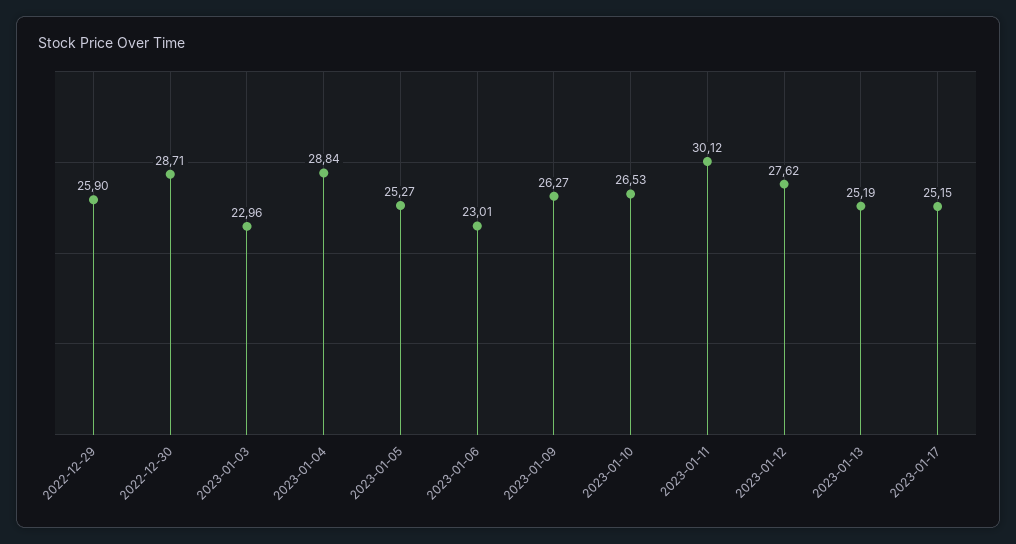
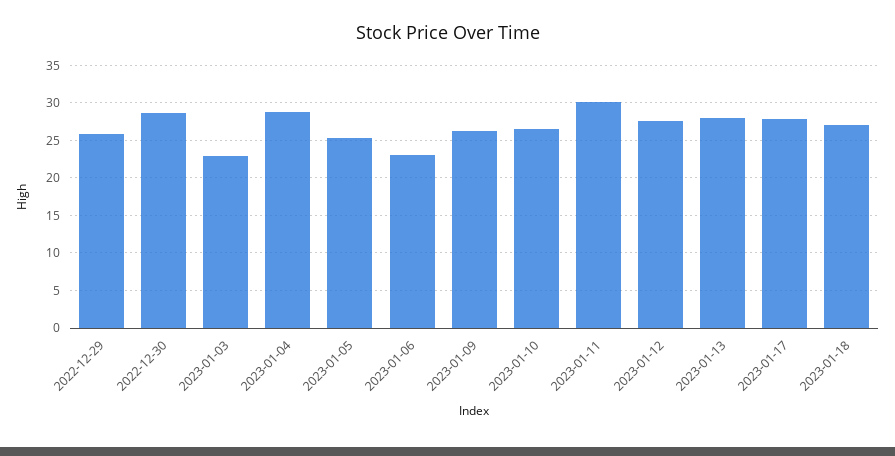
2023-01-13: 25.19 -> 28
2023-01-17: 25.15 -> 28
2023-01-18: none -> 27

